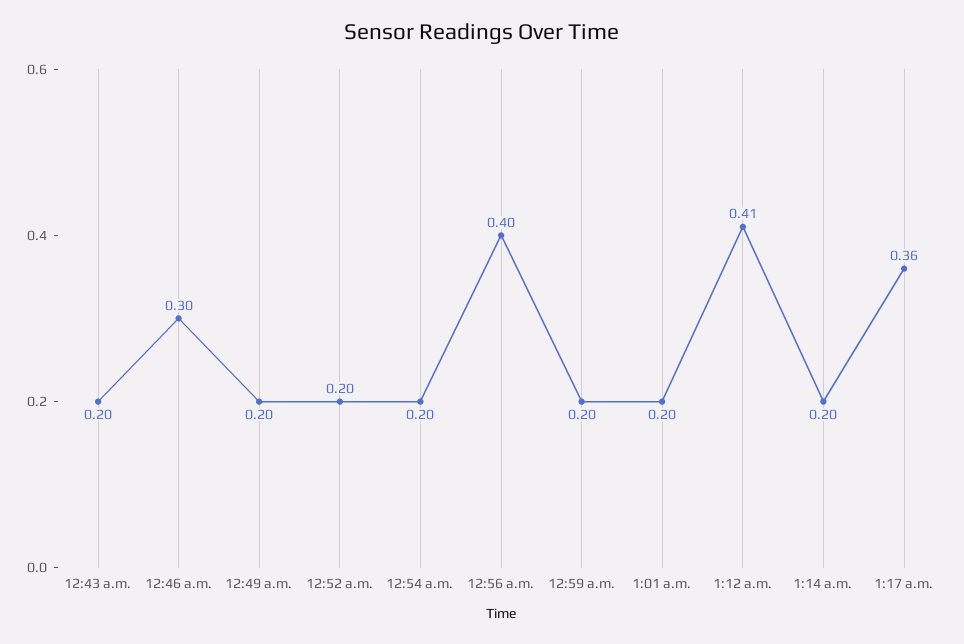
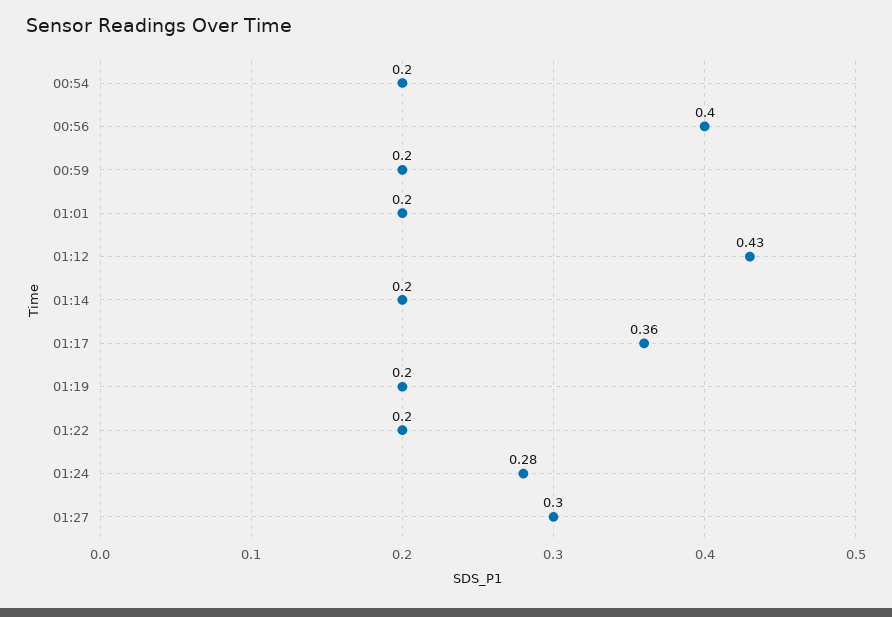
12:43 a.m.: 0.2 -> none
12:46 a.m.: 0.3 -> none
12:49 a.m.: 0.2 -> none
12:52 a.m.: 0.2 -> none
1:12 a.m.: 0.41 -> 0.43
01:19: none -> 0.2
01:22: none -> 0.2
01:24: none -> 0.28
01:27: none -> 0.3

